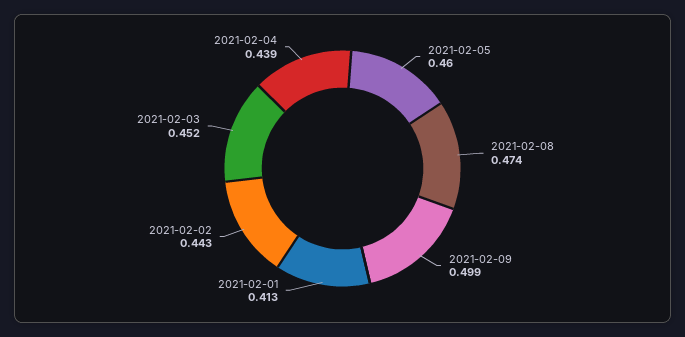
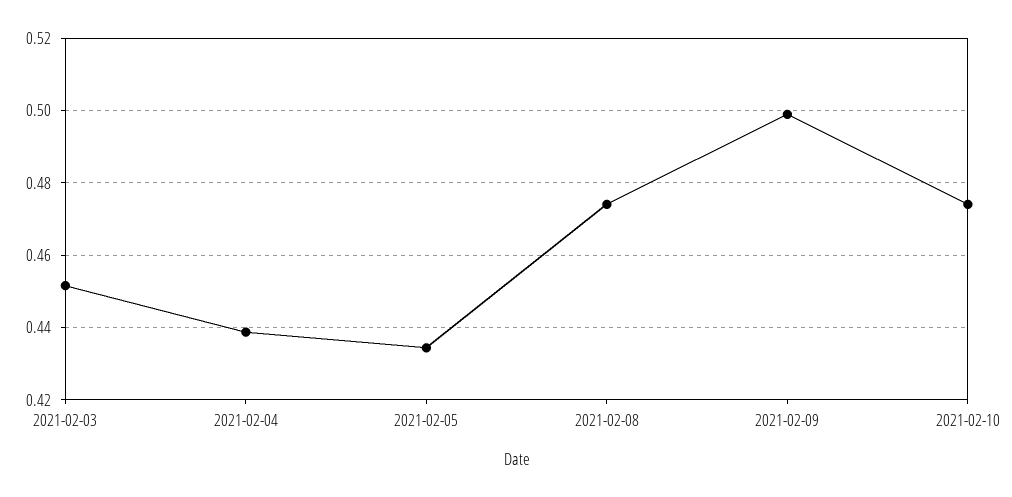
2021-02-05: 0.46 -> 0.434
2021-02-01: 0.413 -> none
2021-02-02: 0.443 -> none
2021-02-10: none -> 0.474

